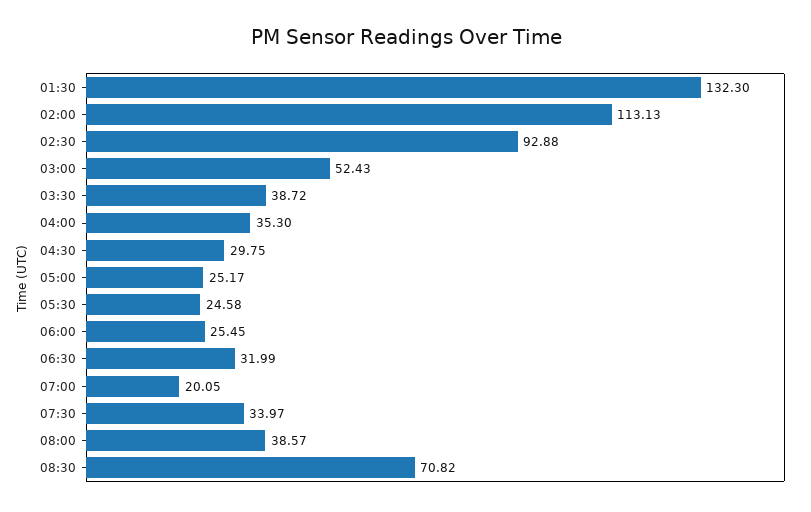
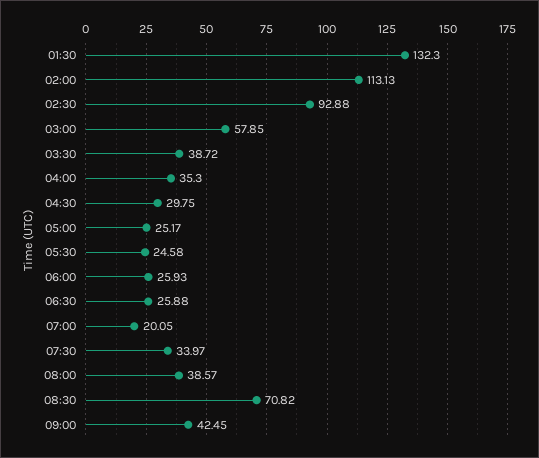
03:00: 52.43 -> 57.85
06:00: 25.45 -> 25.93
06:30: 31.99 -> 25.88
09:00: none -> 42.45

